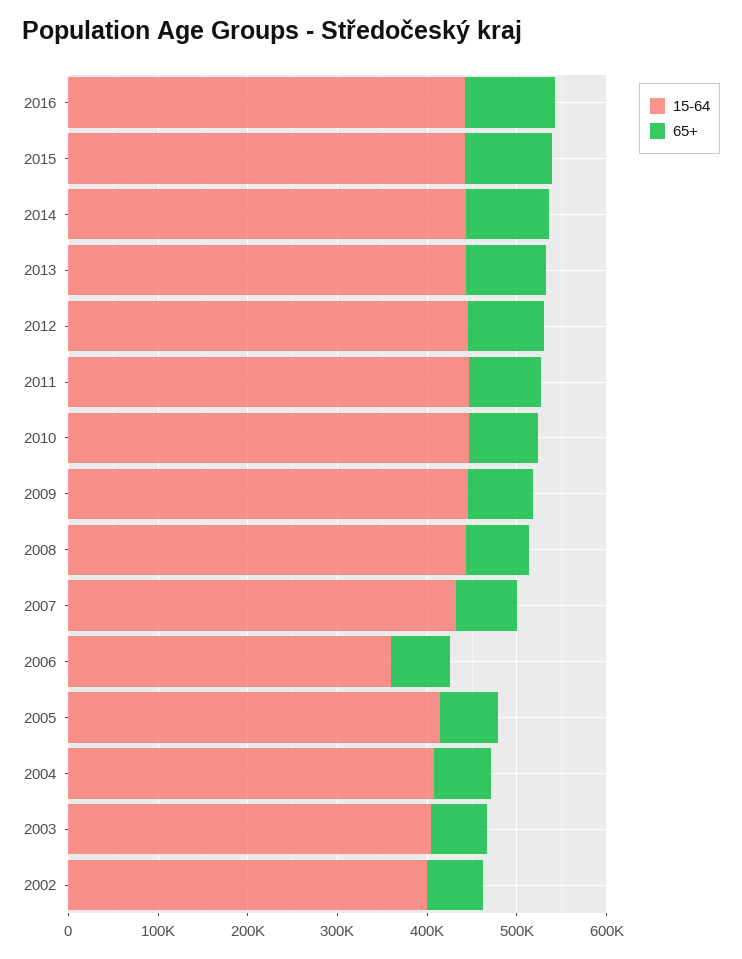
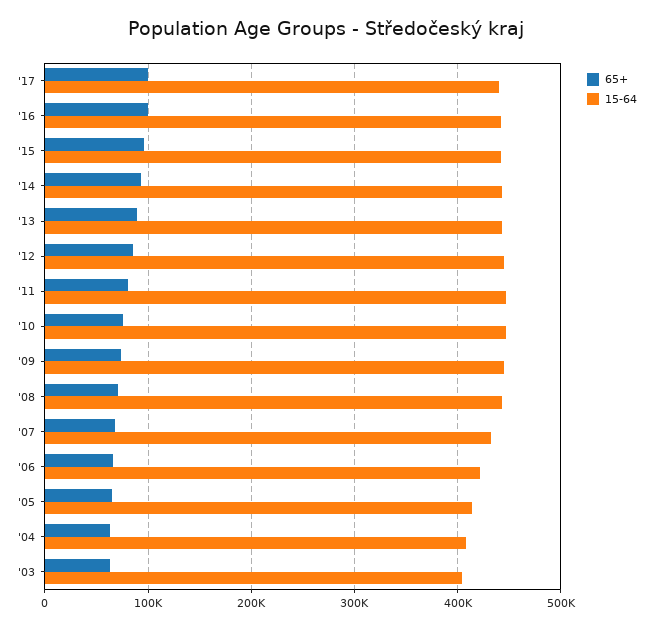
15-64, 2006: 360000 -> 420000
15-64, 2002: 400000 -> none
65+, 2002: 60000 -> none
65+, '17: none -> 100000
15-64, '17: none -> 440000

